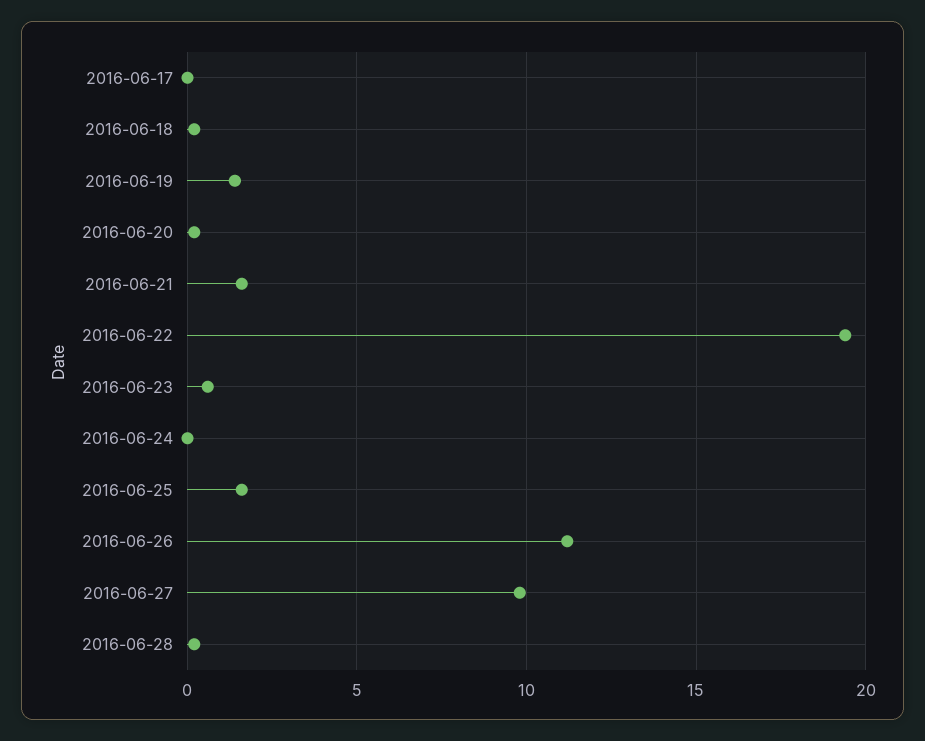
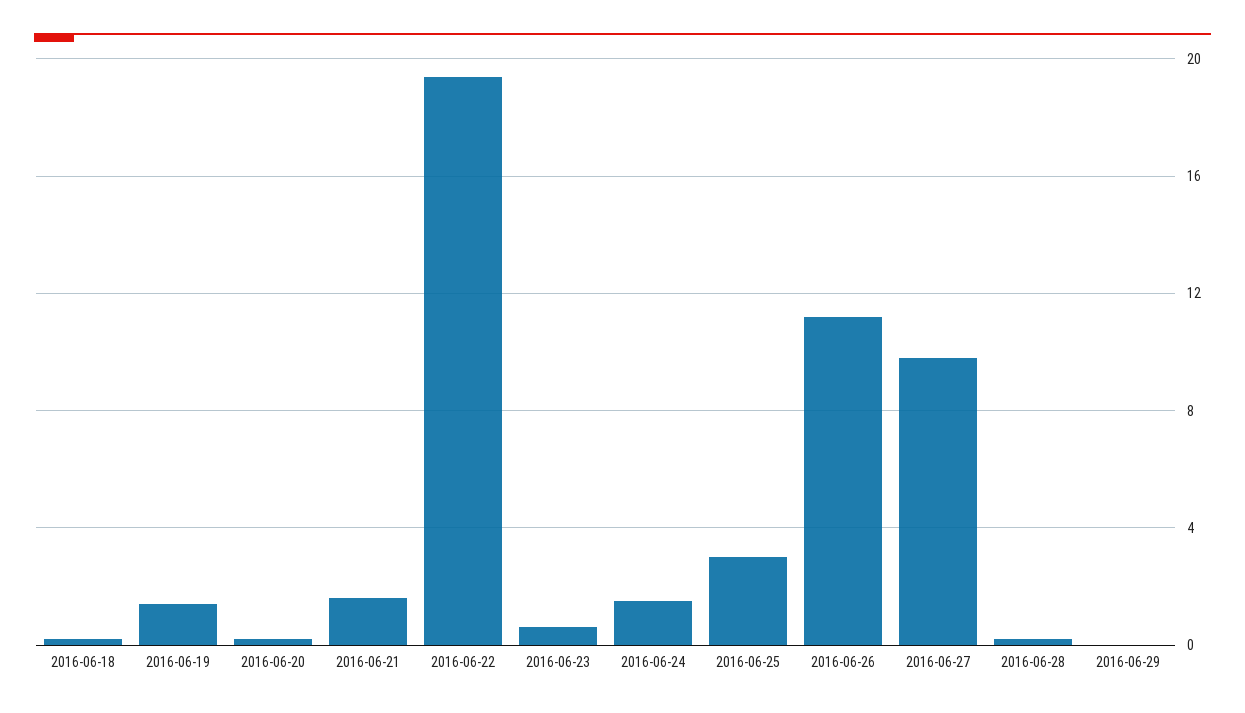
2016-06-17: 0 -> none
2016-06-24: 0 -> 1.5
2016-06-25: 1.5 -> 3
2016-06-29: none -> 0

